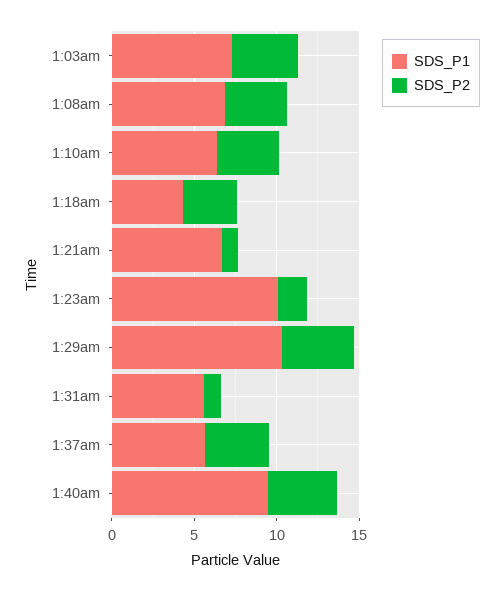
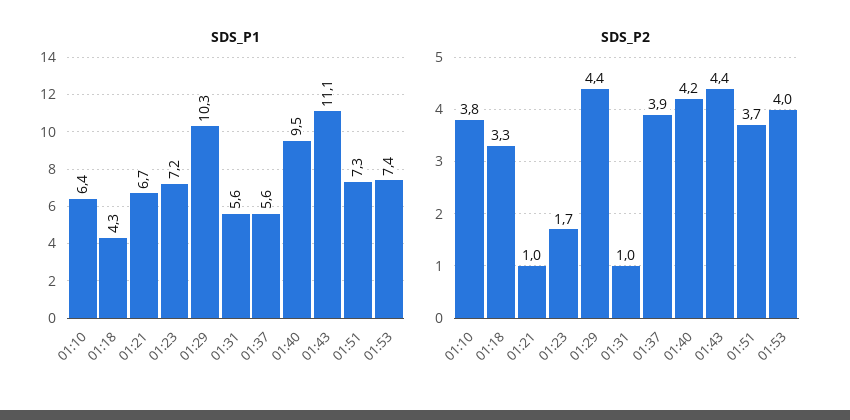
SDS_P1, 1:03am: 7 -> none
SDS_P2, 1:03am: 4 -> none
SDS_P1, 1:08am: 7 -> none
SDS_P2, 1:08am: 4 -> none
SDS_P1, 1:23am: 10 -> 7.2
SDS_P1, 01:43: none -> 11.1
SDS_P1, 01:51: none -> 7.3
SDS_P1, 01:53: none -> 7.4
SDS_P2, 01:43: none -> 4.4
SDS_P2, 01:51: none -> 3.7
SDS_P2, 01:53: none -> 4

